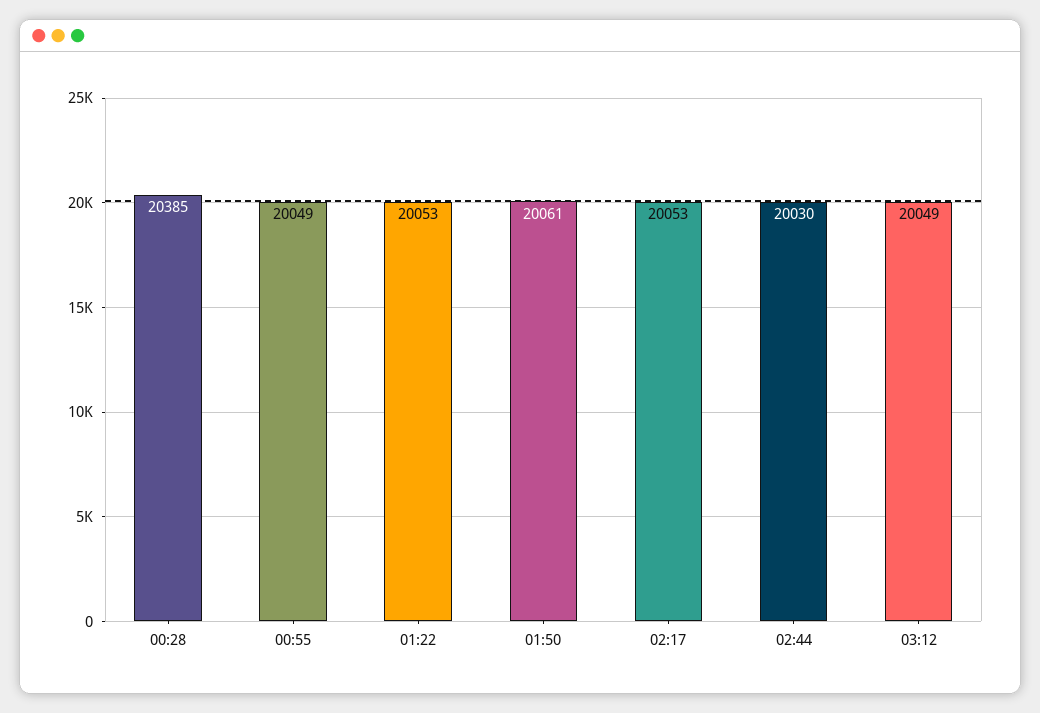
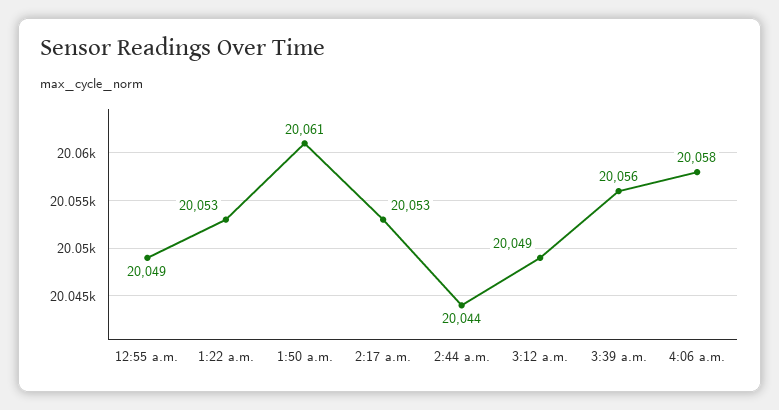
00:28: 20385 -> none
02:44: 20030 -> 20044
3:39 a.m.: none -> 20056
4:06 a.m.: none -> 20058

